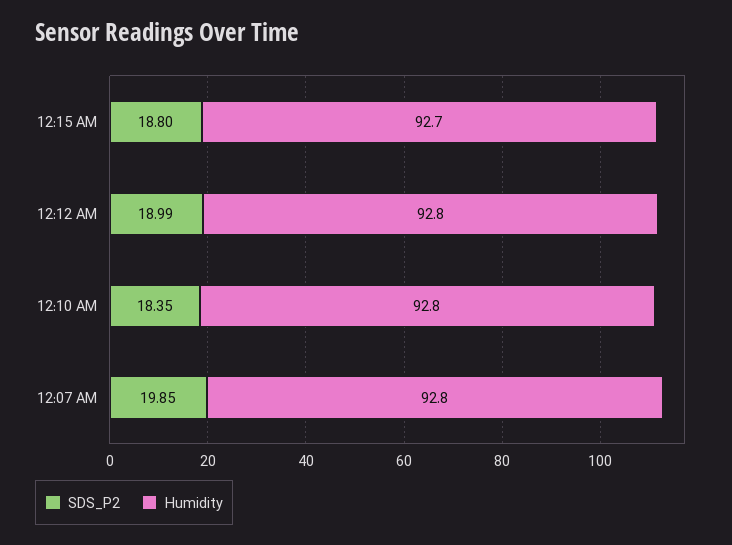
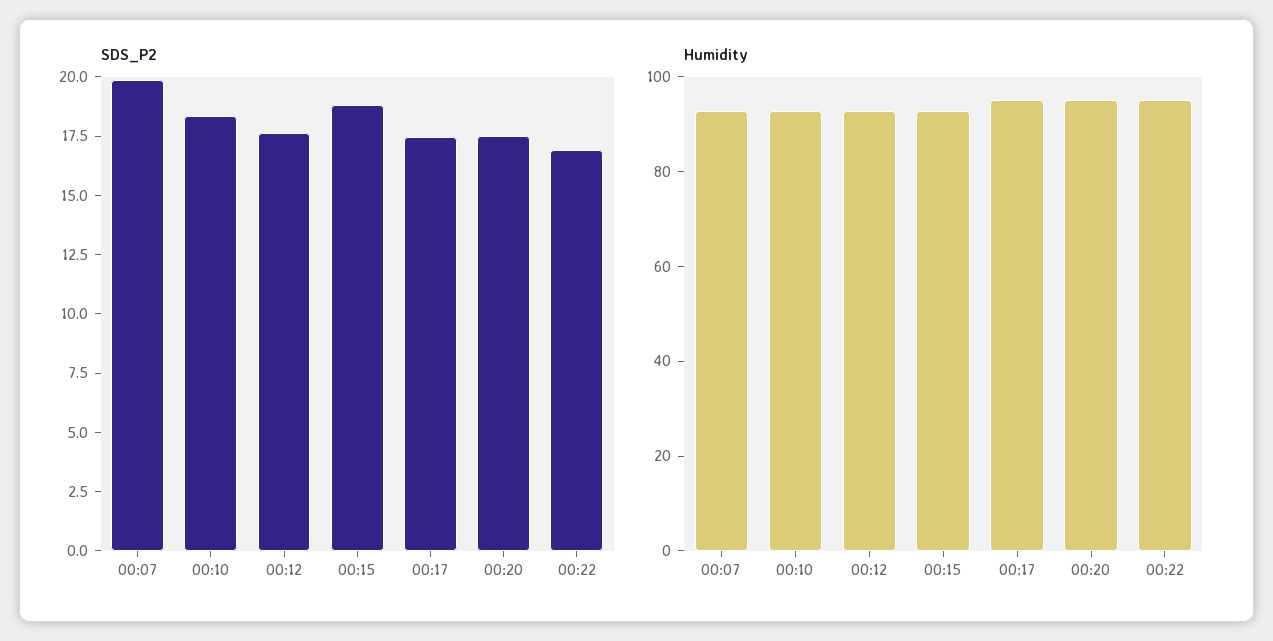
SDS_P2, 12:12 AM: 18.99 -> 17.5
SDS_P2, 00:17: none -> 17.5
SDS_P2, 00:20: none -> 17.5
SDS_P2, 00:22: none -> 17
Humidity, 00:17: none -> 95
Humidity, 00:20: none -> 95
Humidity, 00:22: none -> 95

